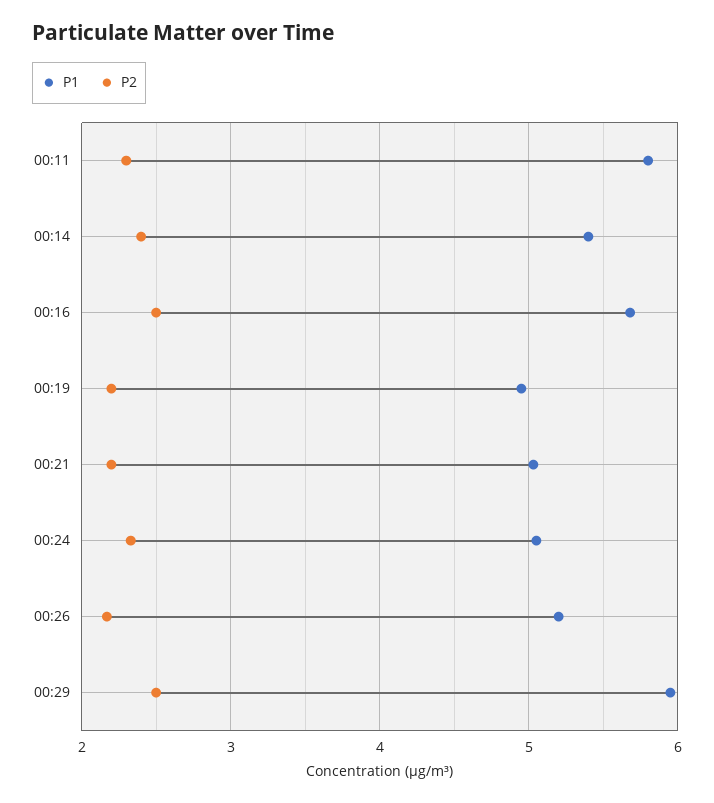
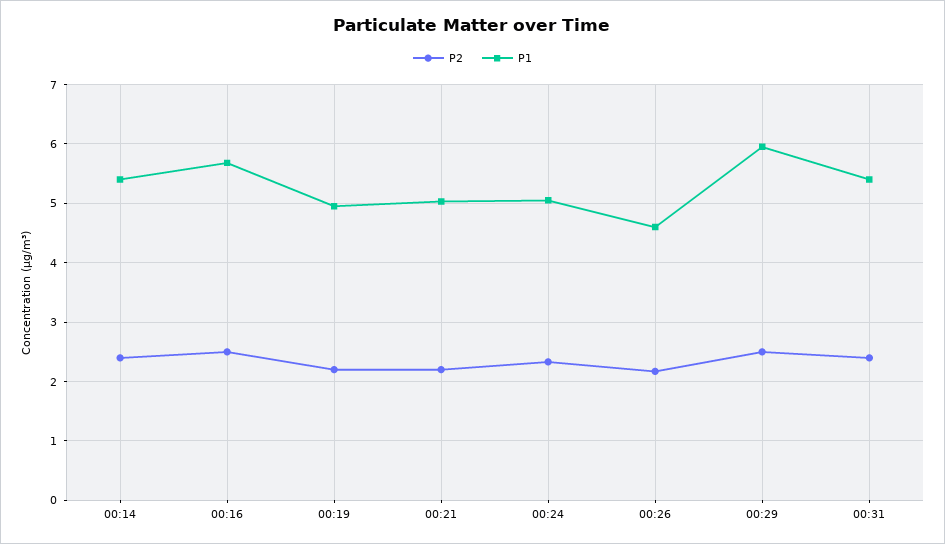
P1, 00:11: 5.8 -> none
P2, 00:11: 2.3 -> none
P1, 00:26: 5.2 -> 4.6
P2, 00:31: none -> 2.4
P1, 00:31: none -> 5.4

